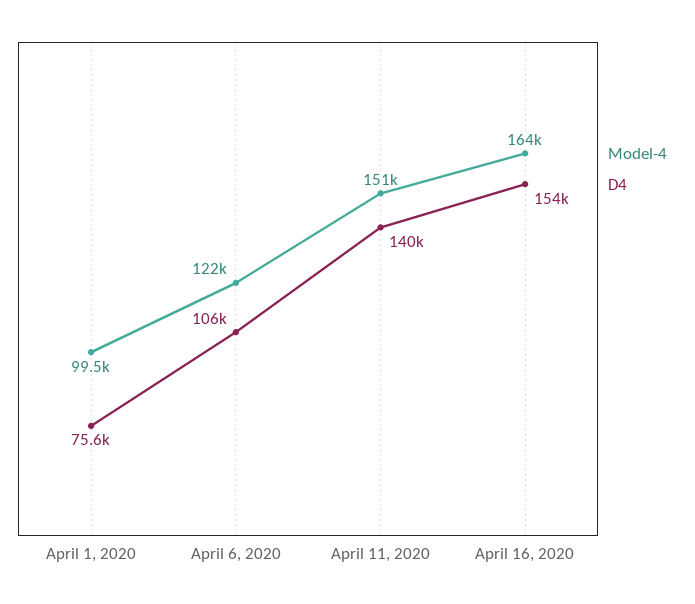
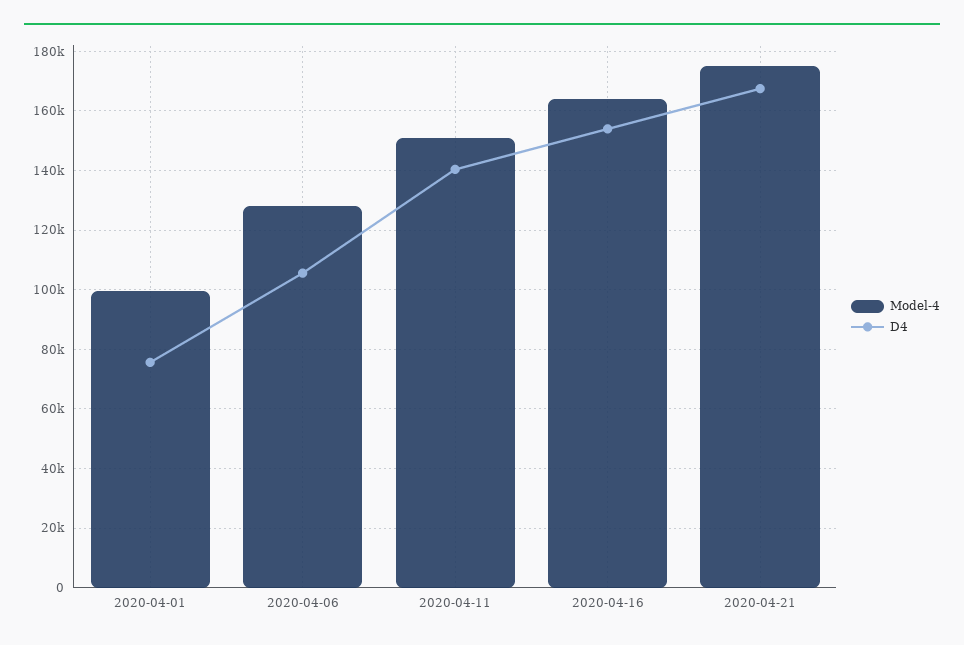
Model-4, April 6, 2020: 122000 -> 127500
Model-4, 2020-04-21: none -> 175000
D4, 2020-04-21: none -> 167500

